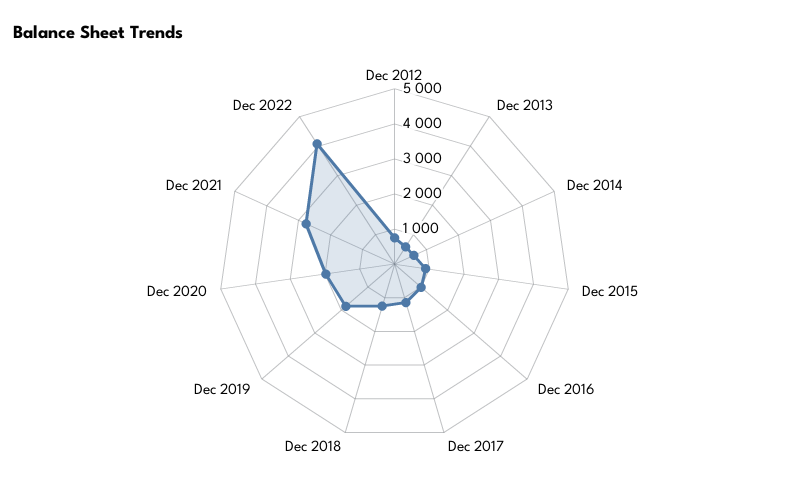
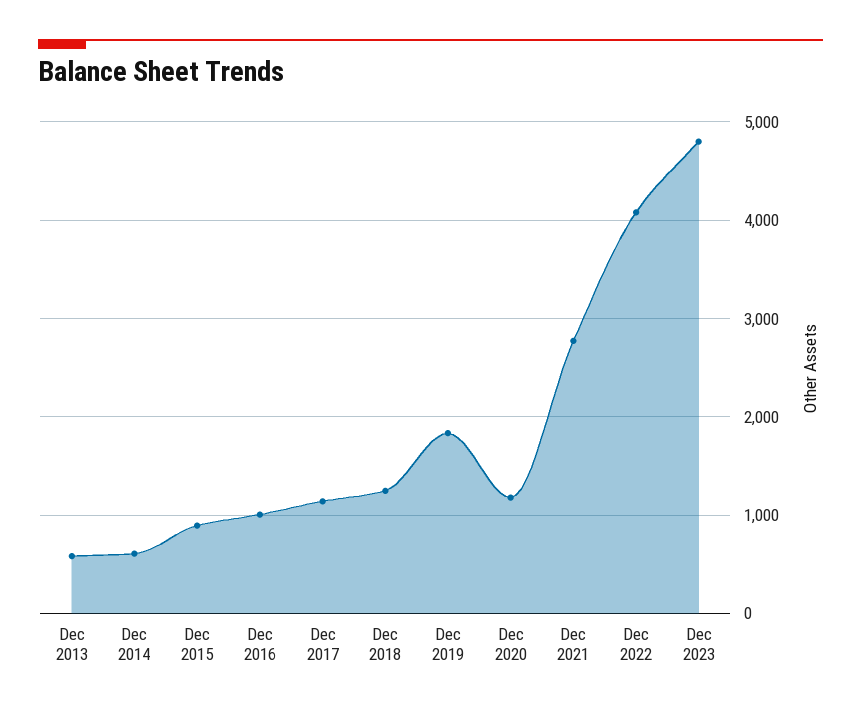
Dec 2012: 750 -> none
Dec 2020: 2000 -> 1200
Dec 2023: none -> 4800

